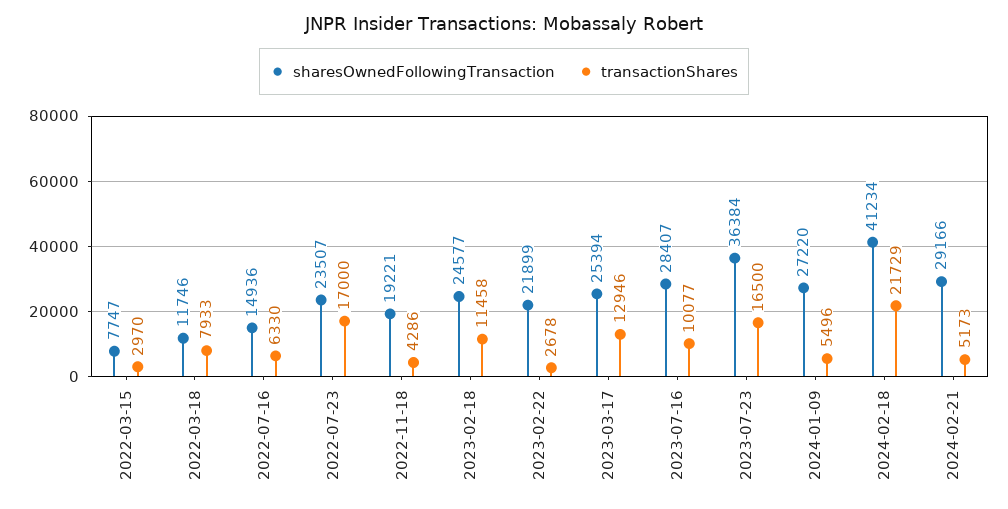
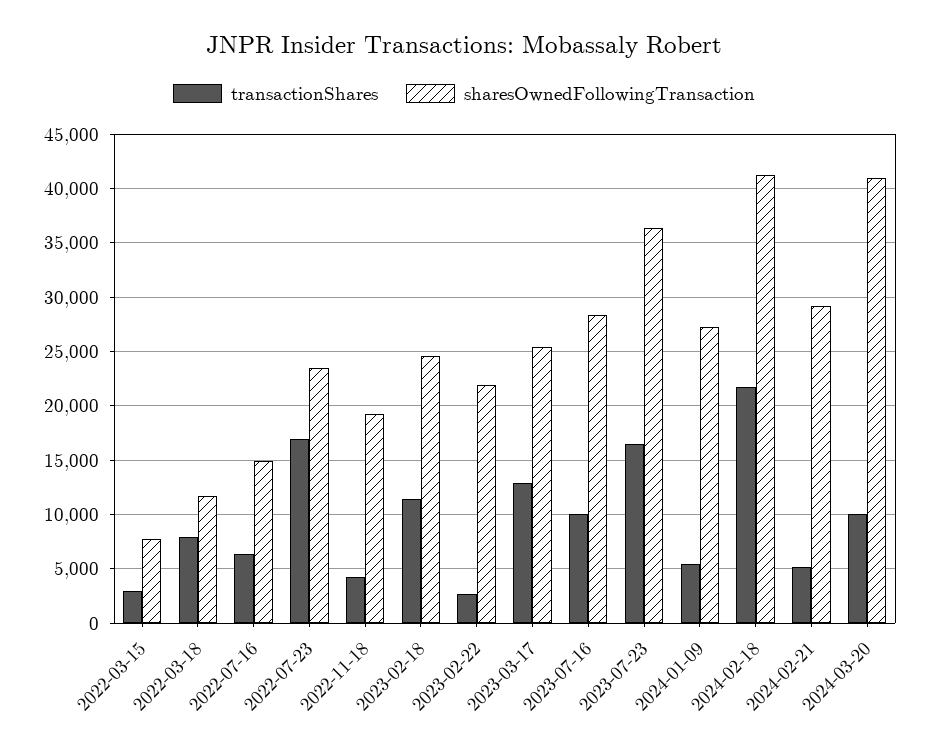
transactionShares, 2024-03-20: none -> 10000
sharesOwnedFollowingTransaction, 2024-03-20: none -> 41000

